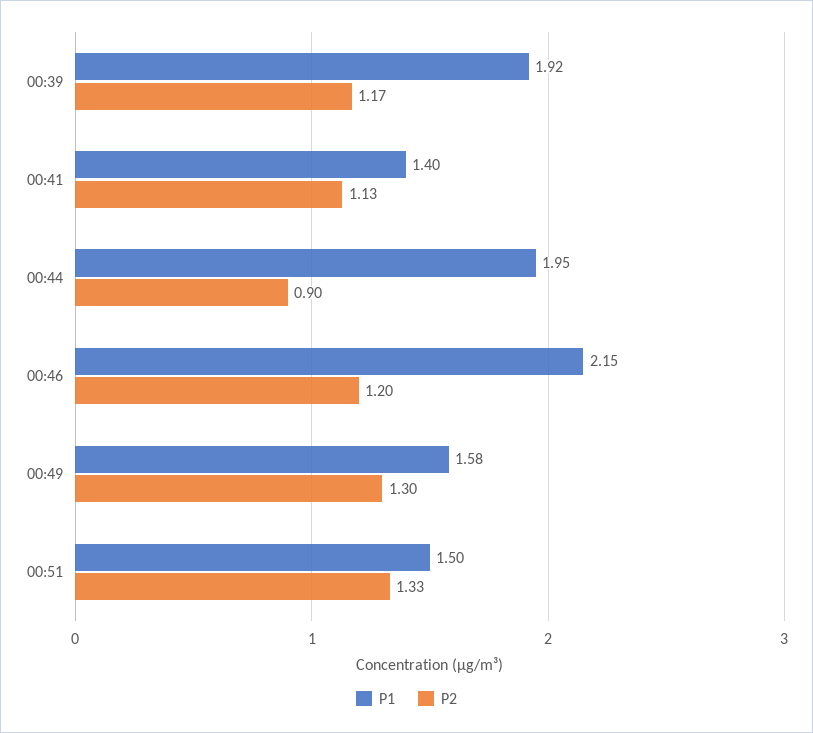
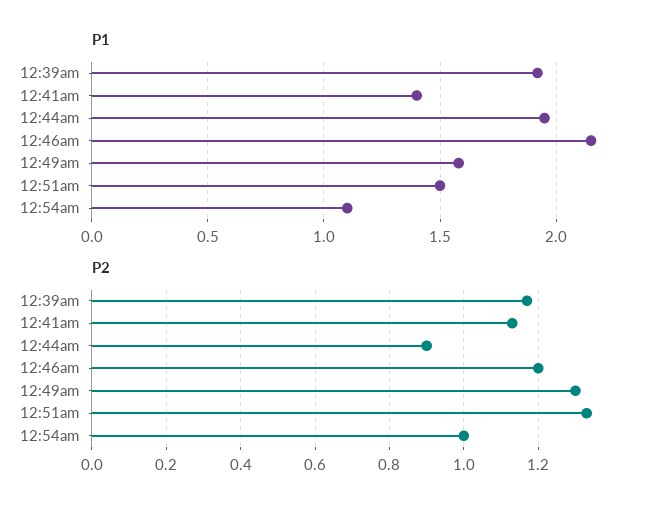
P1, 12:54am: none -> 1.1
P2, 12:54am: none -> 1

